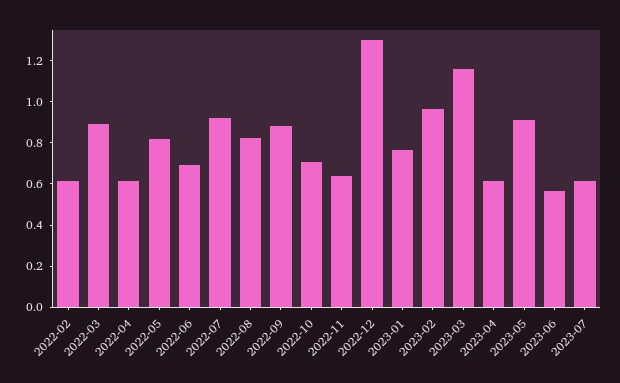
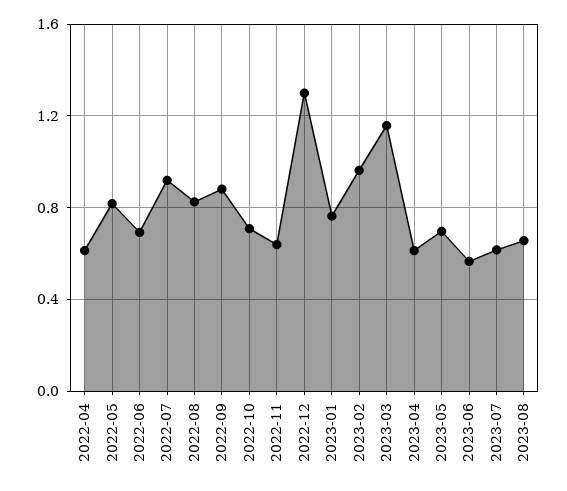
2022-02: 0.6 -> none
2022-03: 0.9 -> none
2023-05: 0.9 -> 0.7
2023-08: none -> 0.65

